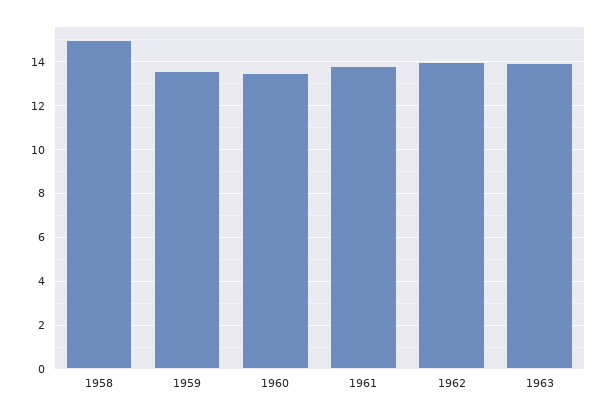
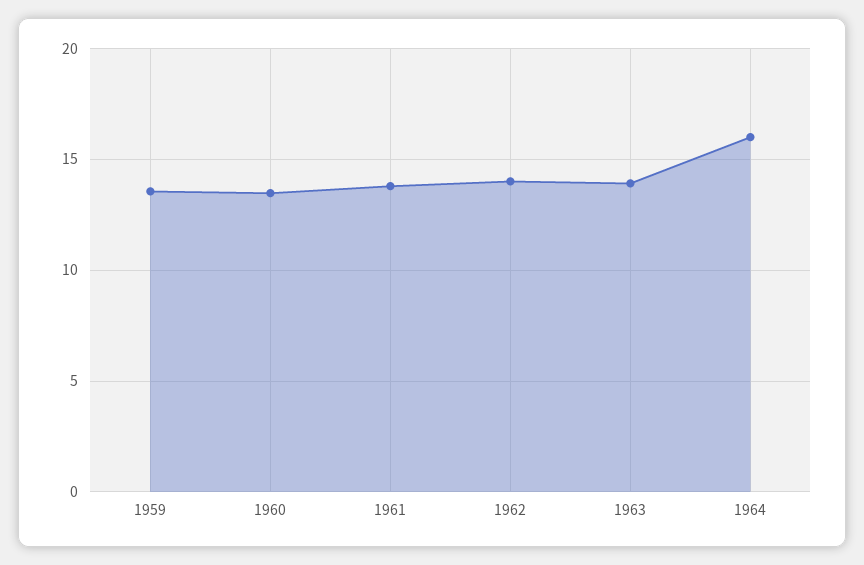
1958: 15 -> none
1964: none -> 16

